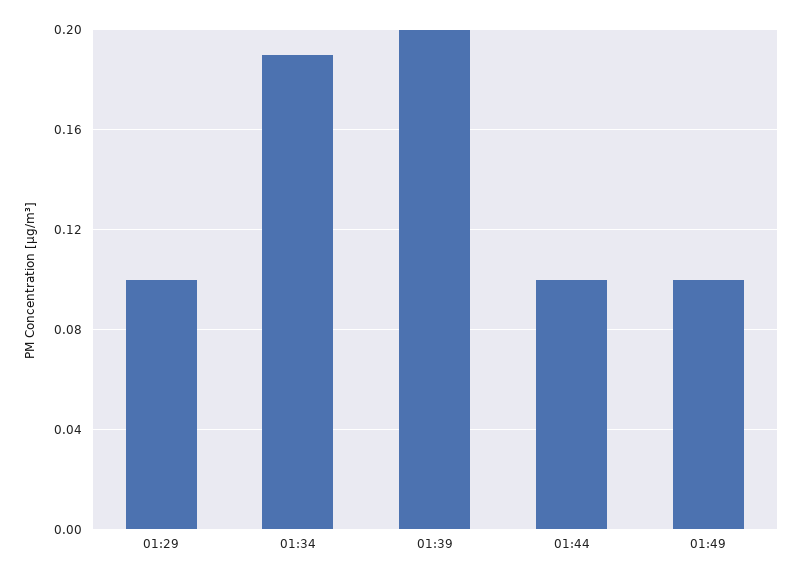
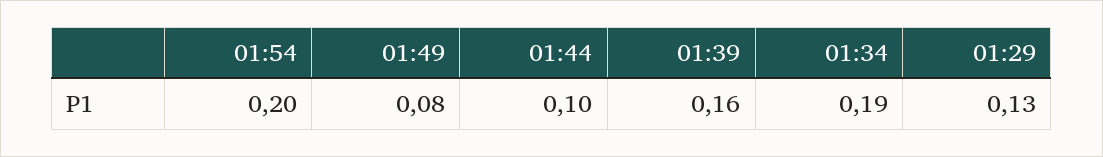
01:29: 0.1 -> 0.13
01:39: 0.2 -> 0.16
01:49: 0.1 -> 0.08
01:54: none -> 0.2

